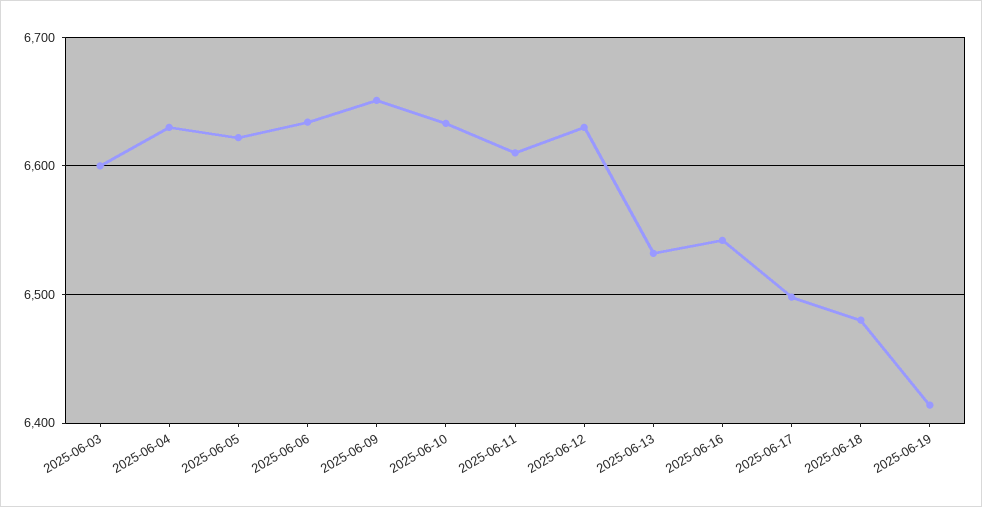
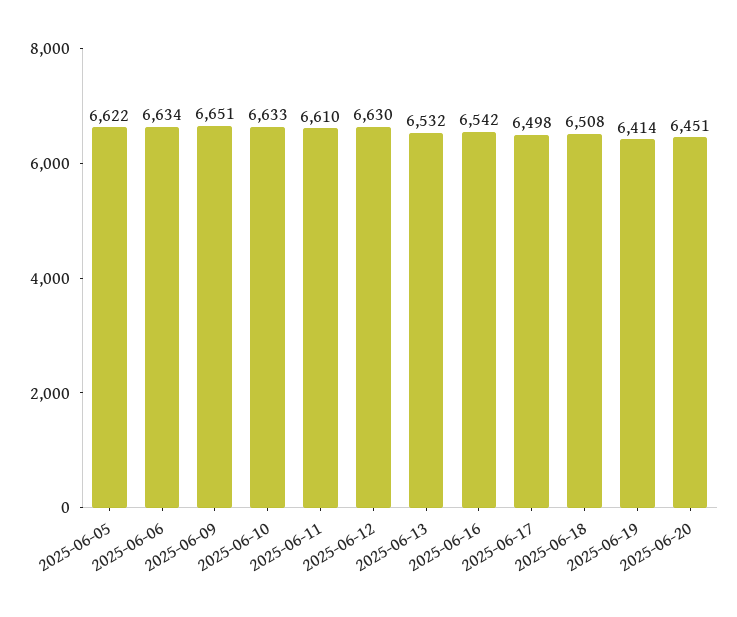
2025-06-03: 6600 -> none
2025-06-04: 6630 -> none
2025-06-18: 6480 -> 6508
2025-06-20: none -> 6451

